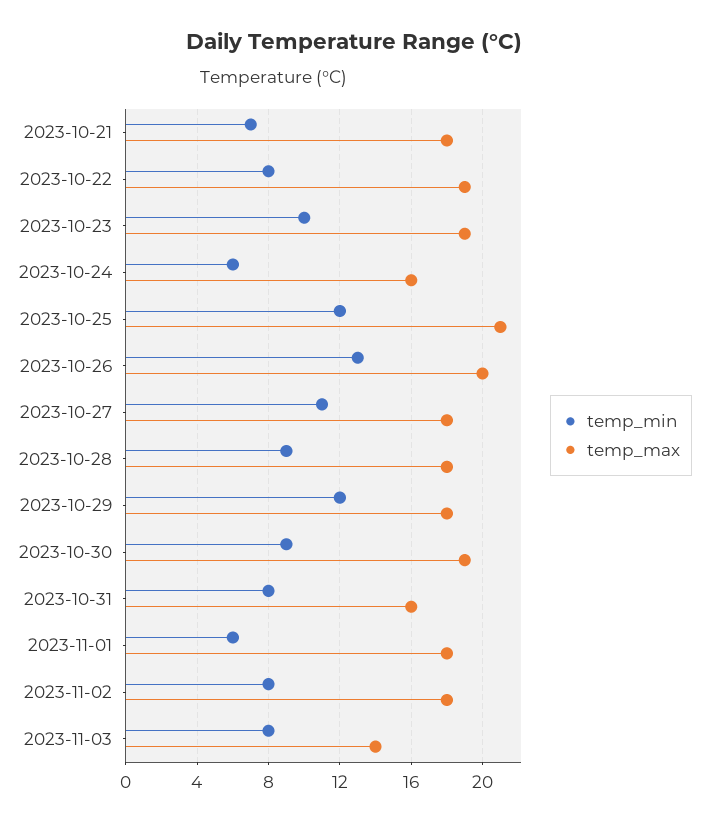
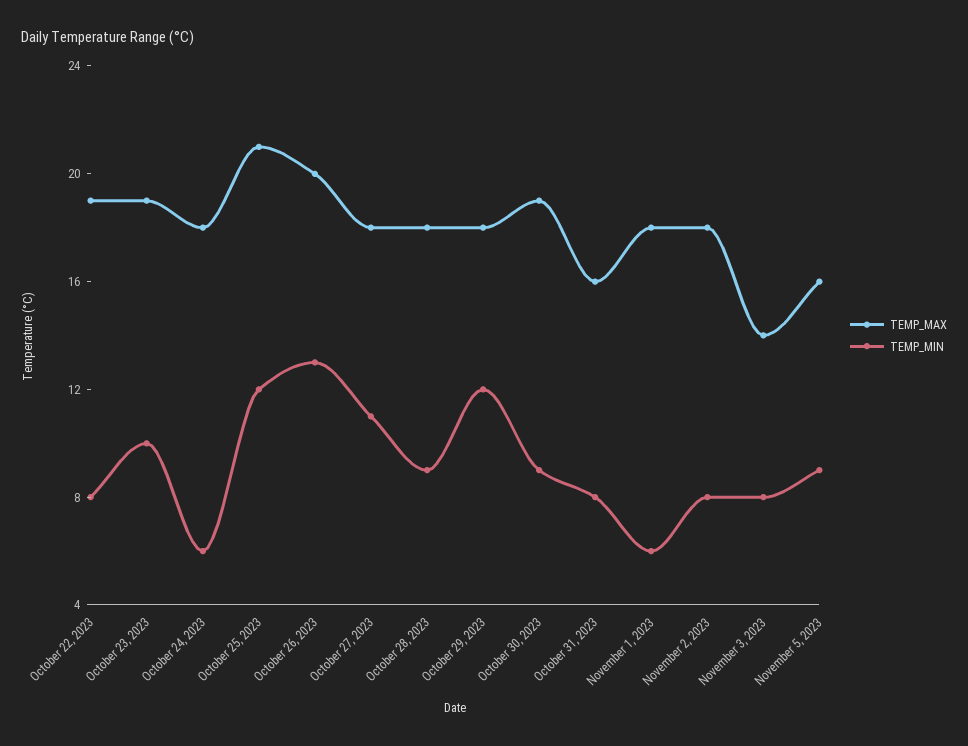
temp_min, 2023-10-21: 7 -> none
temp_max, 2023-10-21: 18 -> none
temp_max, 2023-10-24: 16 -> 18
temp_max, November 5, 2023: none -> 16
temp_min, November 5, 2023: none -> 9

